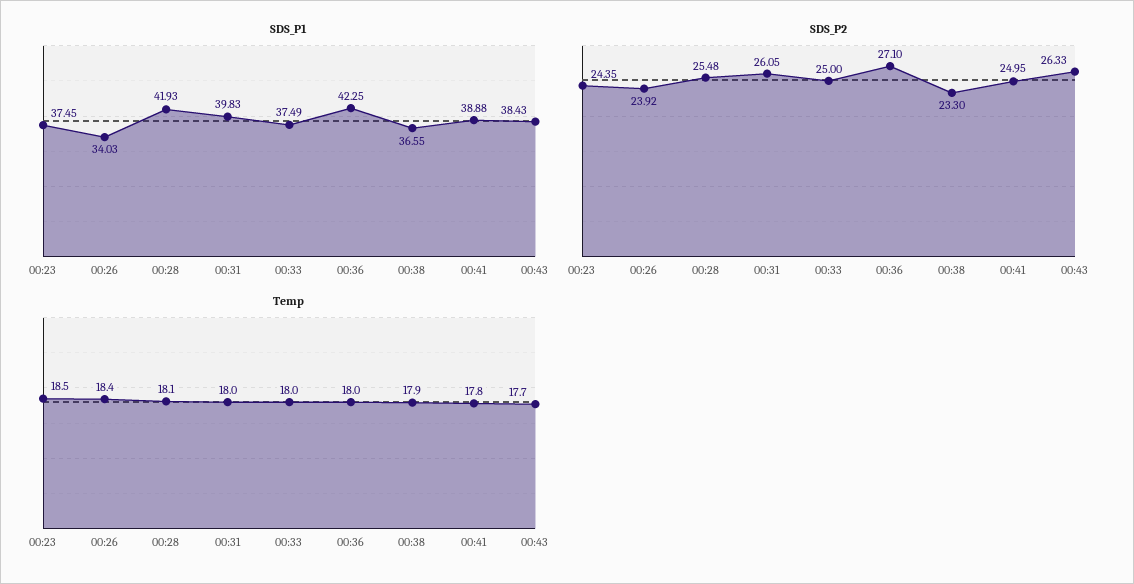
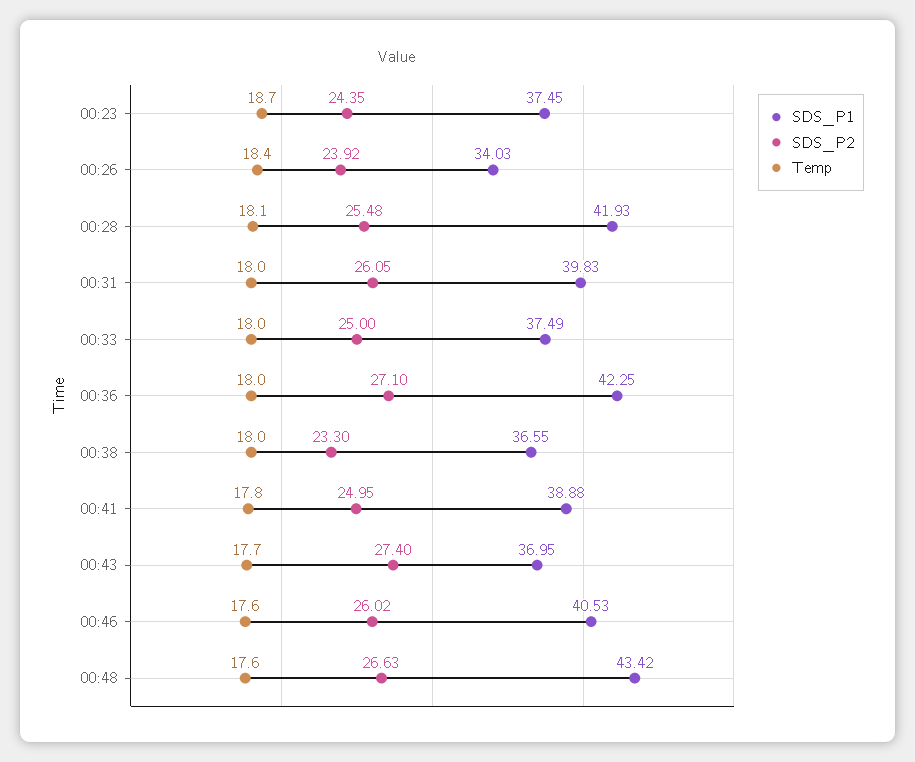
SDS_P1, 00:43: 38.43 -> 36.95
SDS_P2, 00:43: 26.33 -> 27.4
Temp, 00:23: 18.5 -> 18.7
Temp, 00:38: 17.9 -> 18
SDS_P1, 00:46: none -> 40.53
SDS_P2, 00:46: none -> 26.02
Temp, 00:46: none -> 17.6
SDS_P1, 00:48: none -> 43.42
SDS_P2, 00:48: none -> 26.63
Temp, 00:48: none -> 17.6

